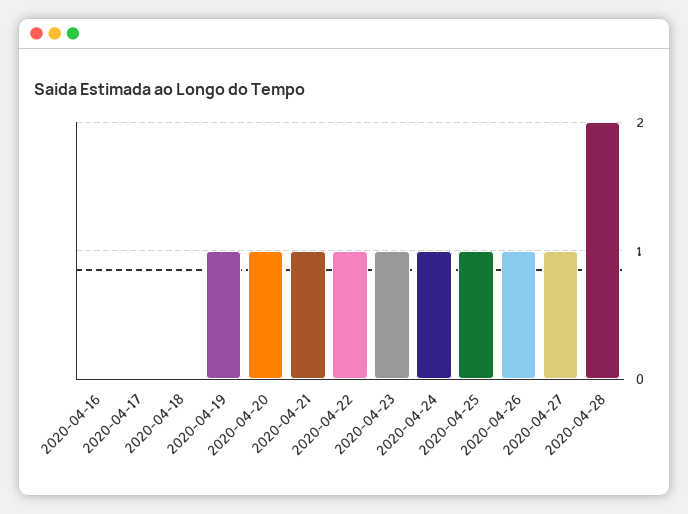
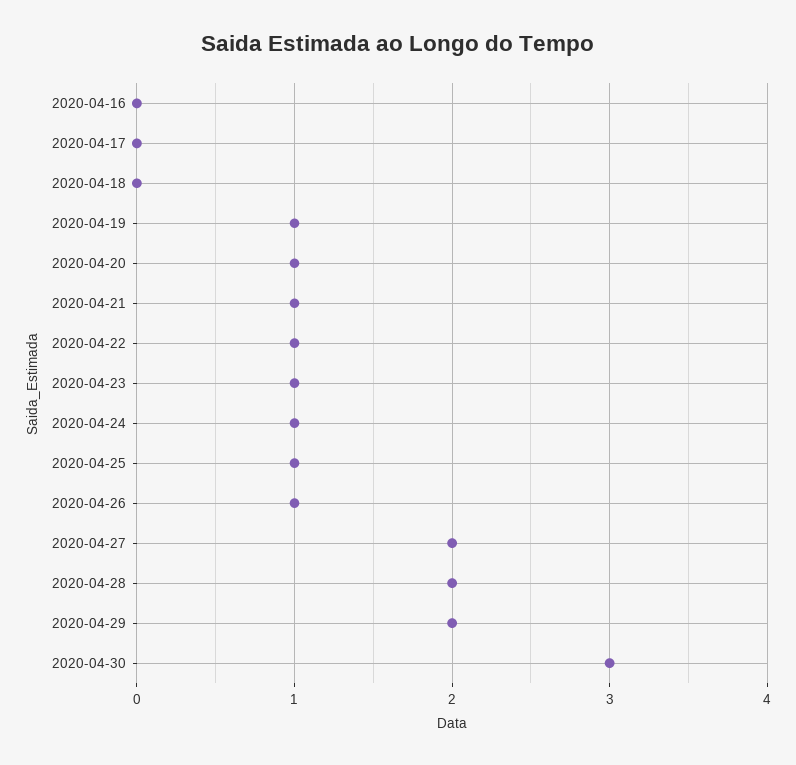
2020-04-27: 1 -> 2
2020-04-29: none -> 2
2020-04-30: none -> 3

